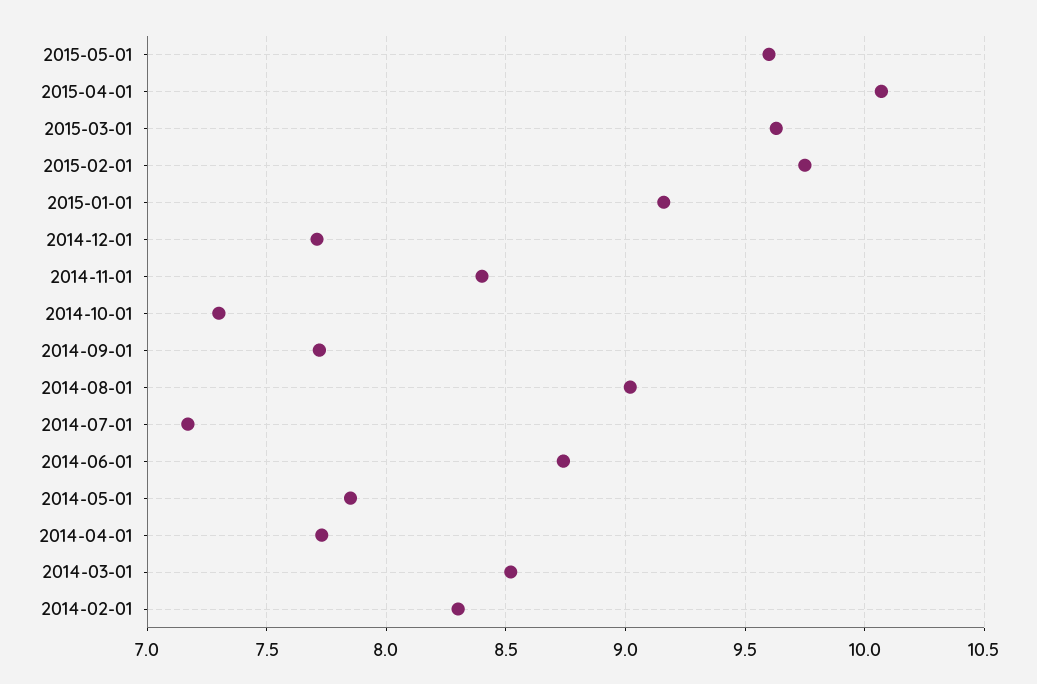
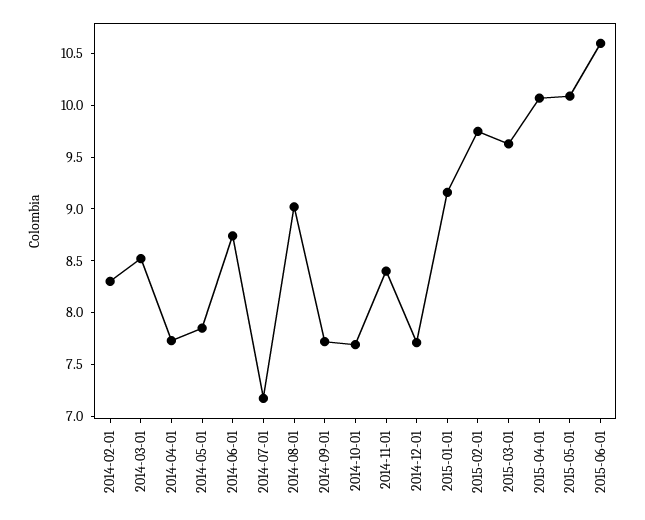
2015-05-01: 9.6 -> 10.1
2014-10-01: 7.3 -> 7.7
2015-06-01: none -> 10.6

